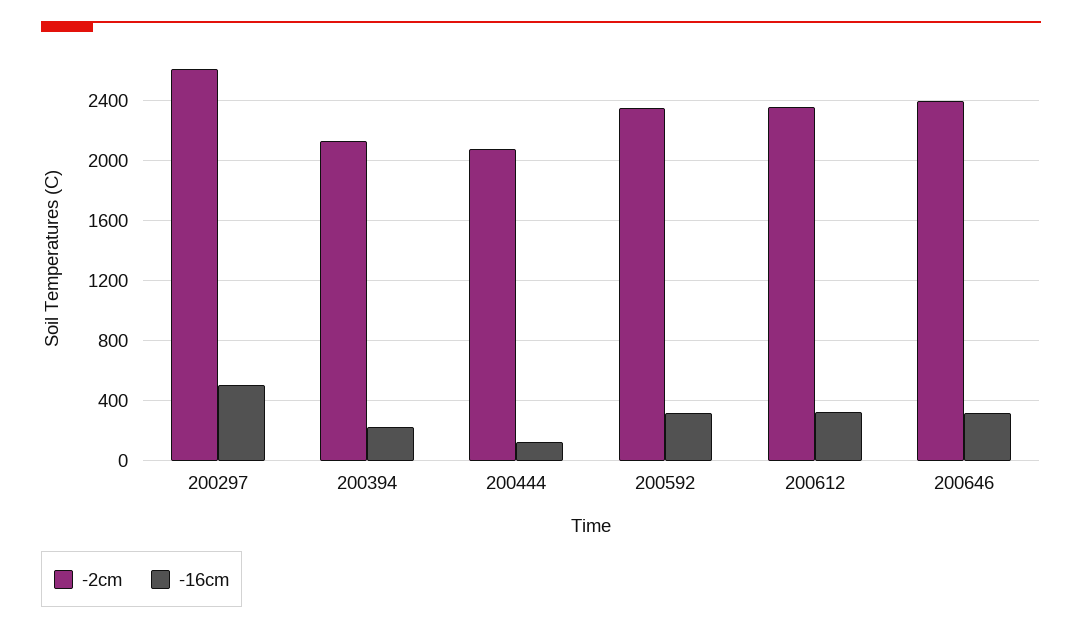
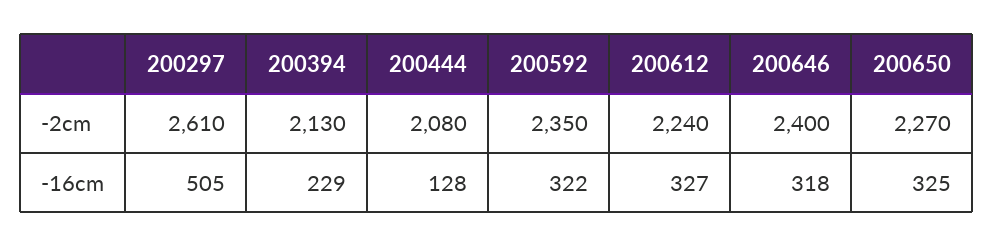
-2cm, 200612: 2350 -> 2240
-2cm, 200650: none -> 2270
-16cm, 200650: none -> 325

